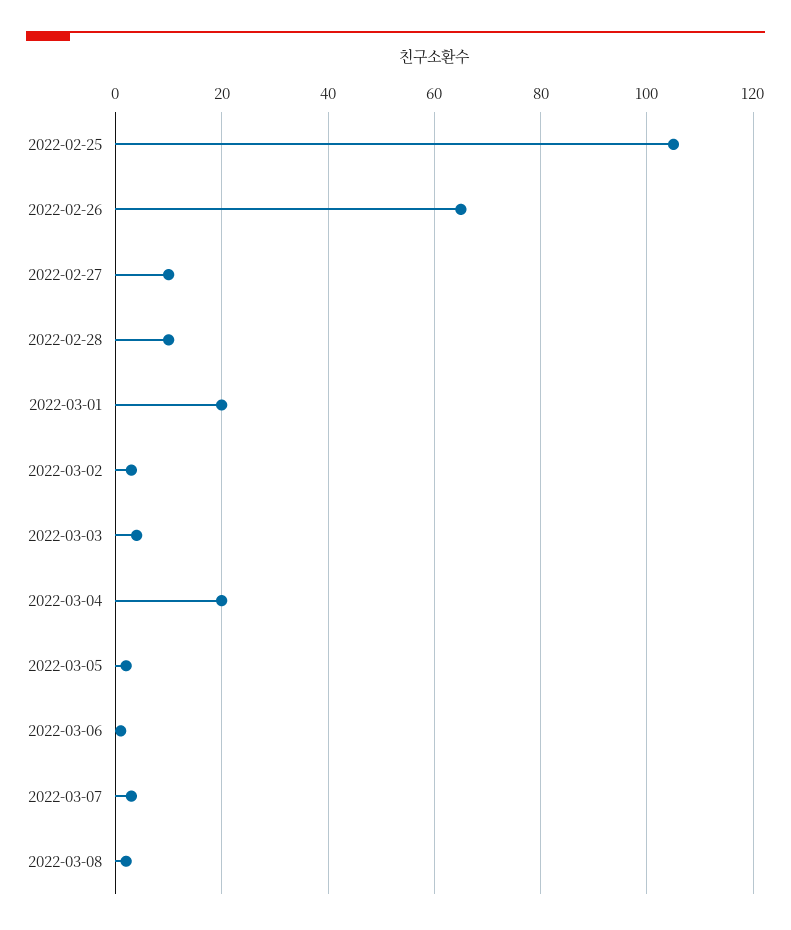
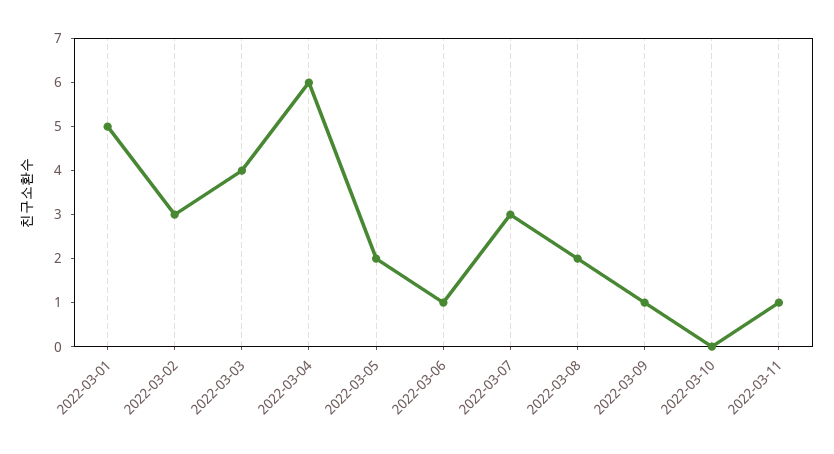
2022-02-25: 105 -> none
2022-02-26: 65 -> none
2022-02-27: 10 -> none
2022-02-28: 10 -> none
2022-03-01: 20 -> 5
2022-03-04: 20 -> 6
2022-03-09: none -> 1
2022-03-10: none -> 0
2022-03-11: none -> 1

